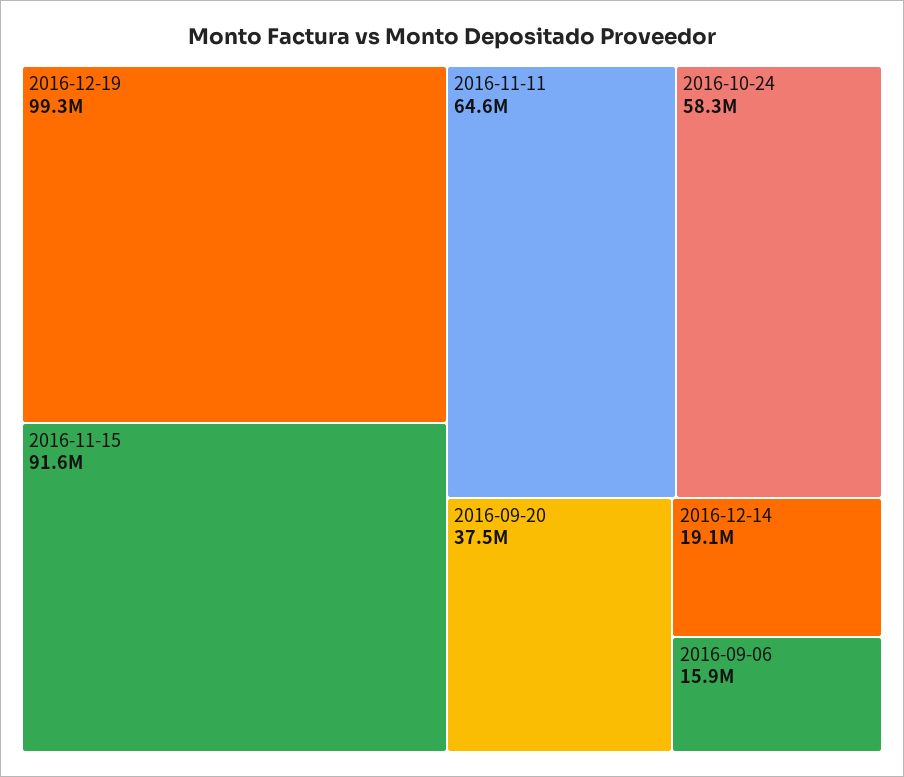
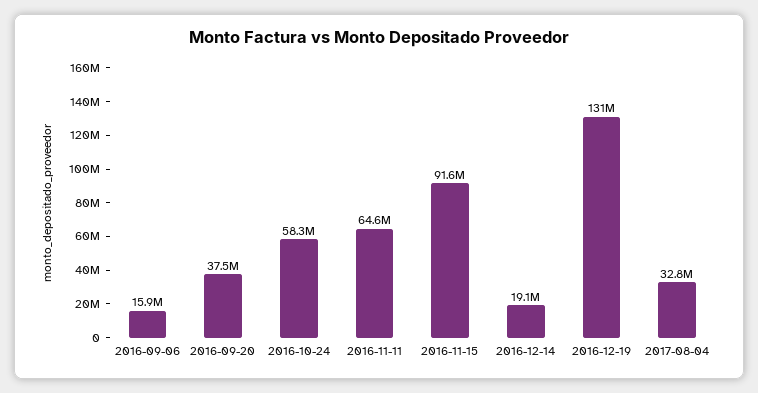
2016-12-19: 99300000 -> 131000000
2017-08-04: none -> 32800000

